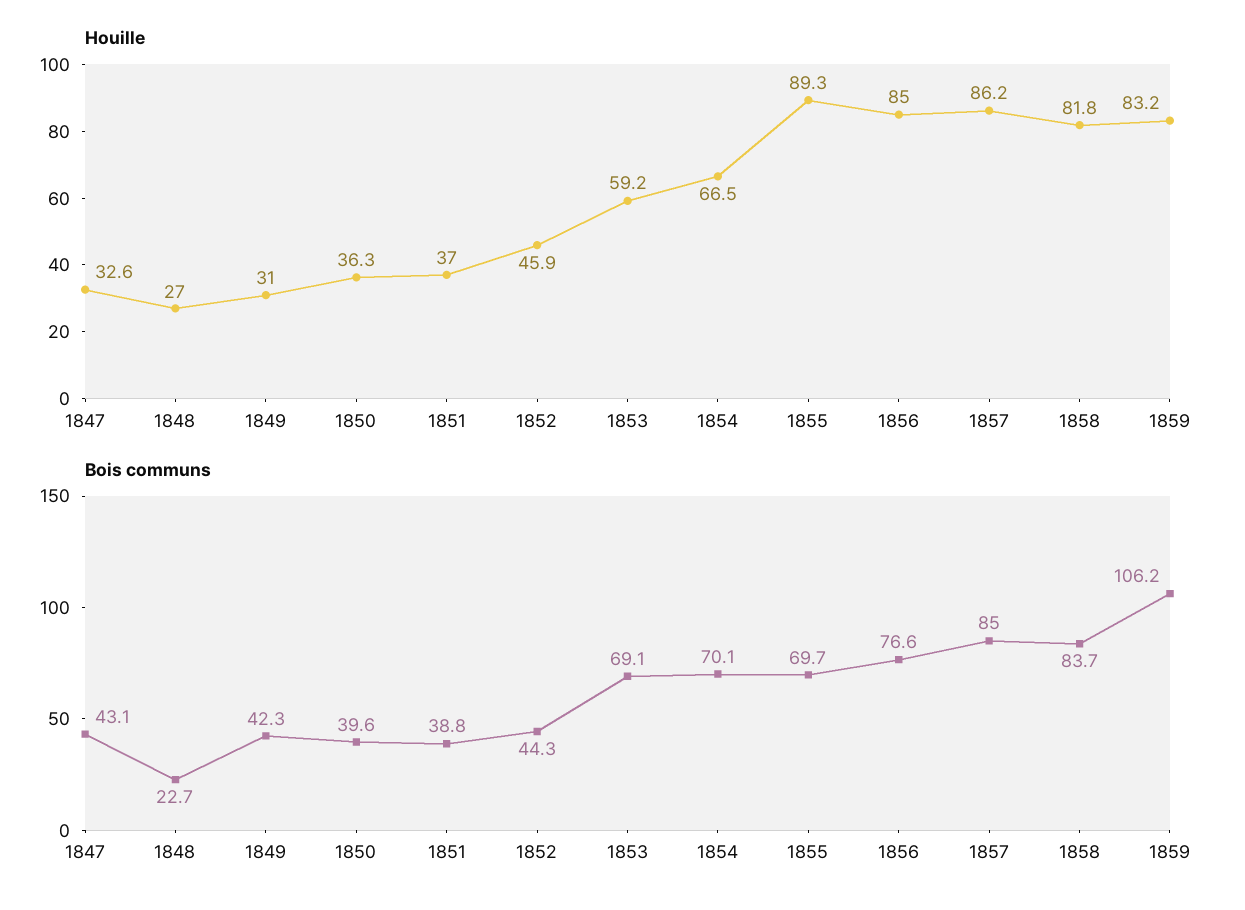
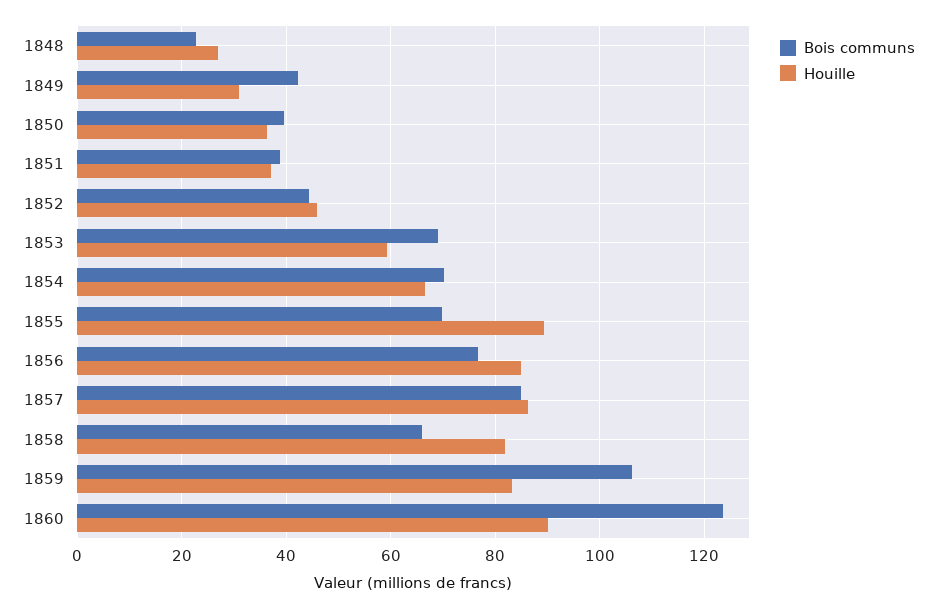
Houille, 1847: 32.6 -> none
Bois communs, 1847: 43.1 -> none
Bois communs, 1858: 83.7 -> 66
Bois communs, 1860: none -> 124
Houille, 1860: none -> 90

